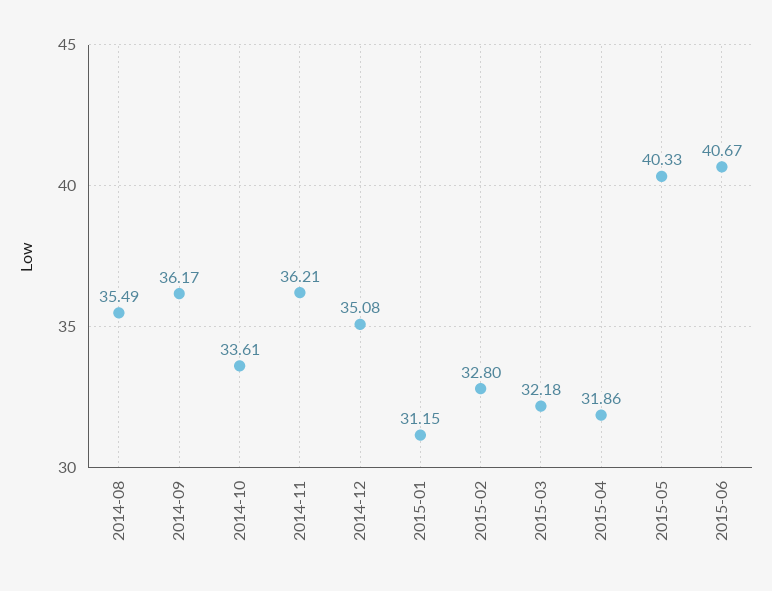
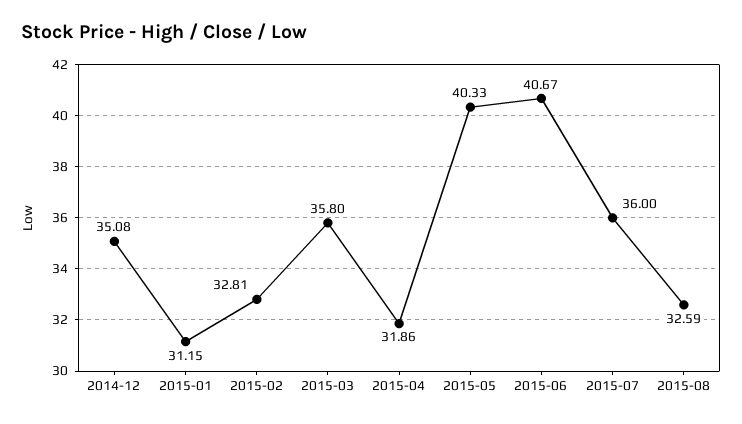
2014-08: 35.49 -> none
2014-09: 36.17 -> none
2014-10: 33.61 -> none
2014-11: 36.21 -> none
2015-02: 32.8 -> 32.81
2015-03: 32.18 -> 35.8
2015-07: none -> 36
2015-08: none -> 32.59

